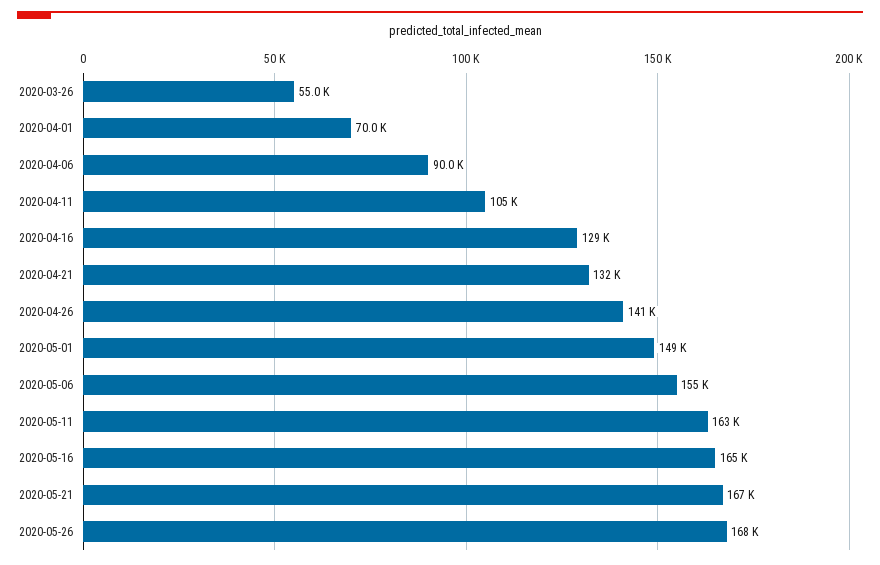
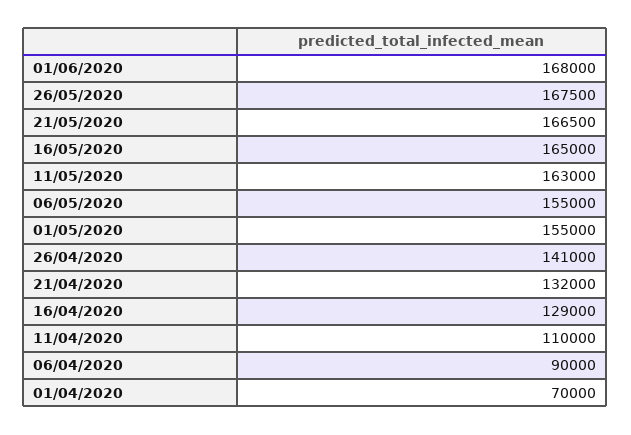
2020-03-26: 55000 -> none
2020-04-11: 105000 -> 110000
2020-05-01: 149000 -> 155000
01/06/2020: none -> 168000

